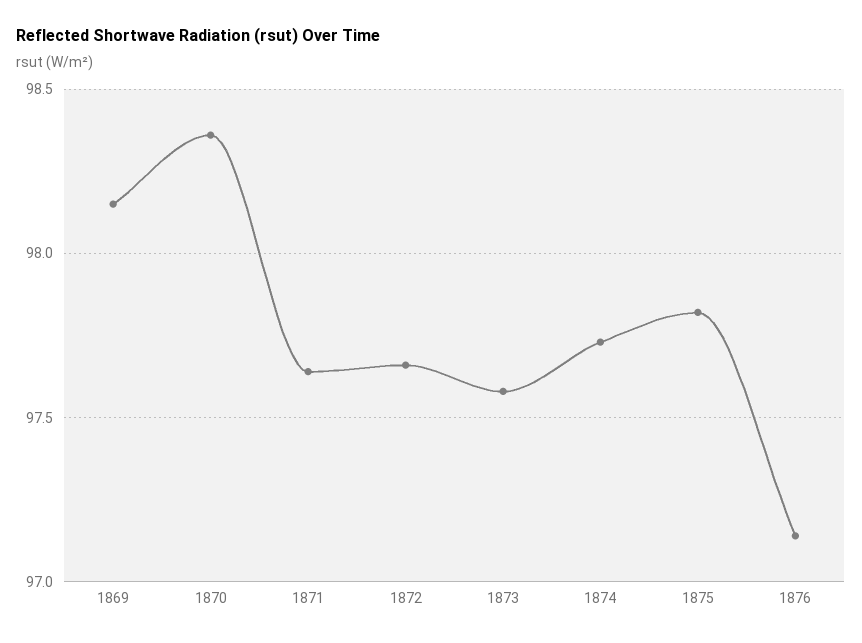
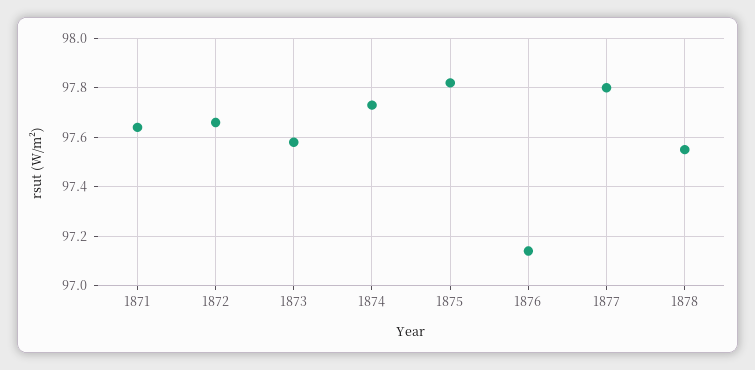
1869: 98.15 -> none
1870: 98.35 -> none
1877: none -> 97.8
1878: none -> 97.55

